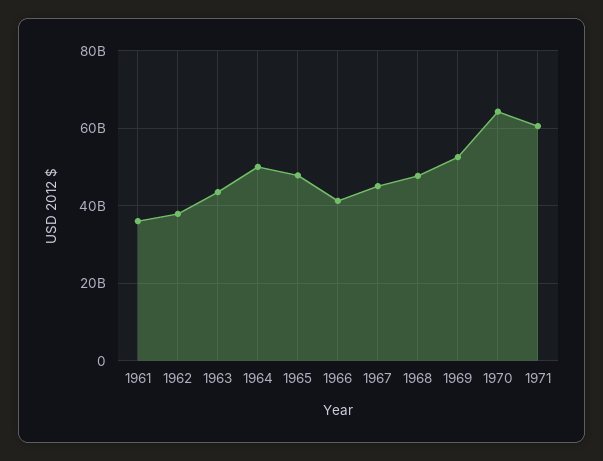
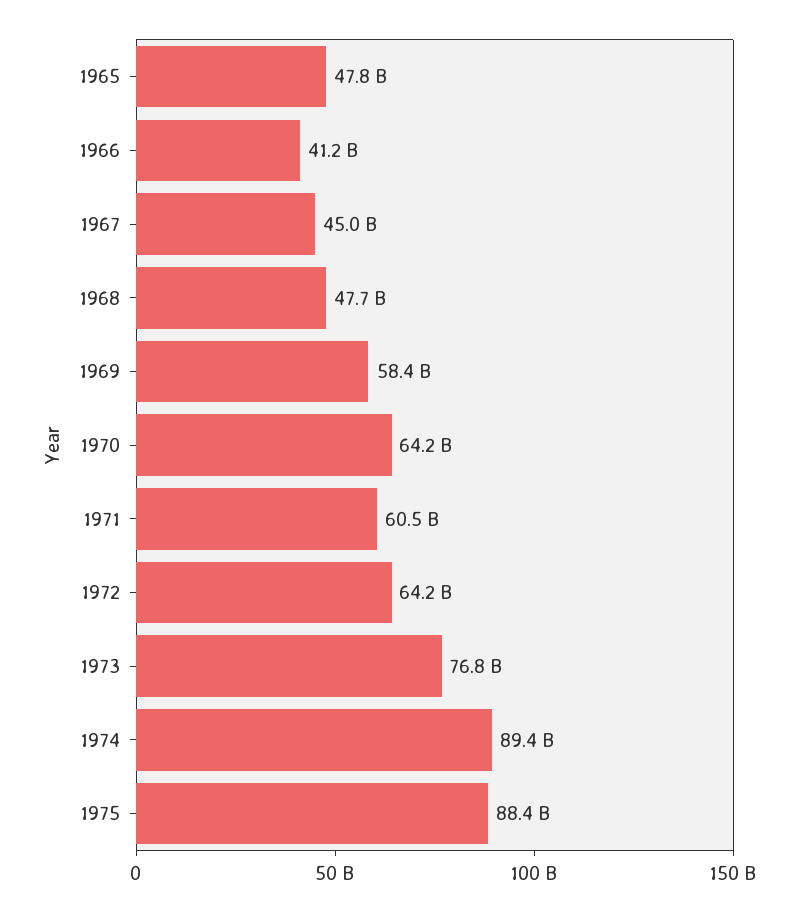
1961: 36000000000 -> none
1962: 38000000000 -> none
1963: 44000000000 -> none
1964: 50000000000 -> none
1969: 52000000000 -> 58400000000
1972: none -> 64200000000
1973: none -> 76800000000
1974: none -> 89400000000
1975: none -> 88400000000

